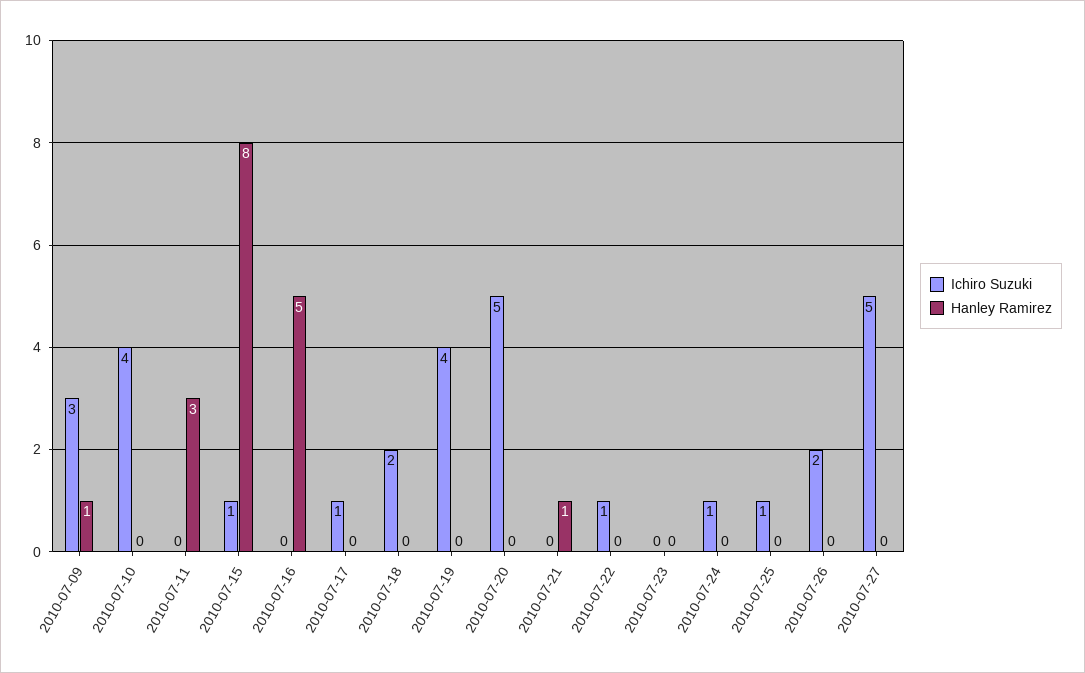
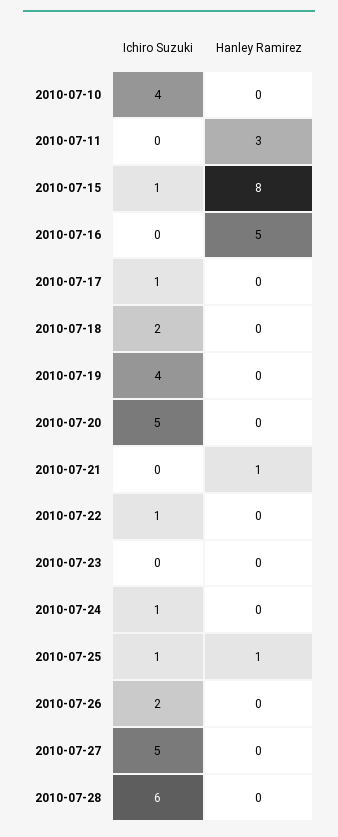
Ichiro Suzuki, 2010-07-09: 3 -> none
Hanley Ramirez, 2010-07-09: 1 -> none
Hanley Ramirez, 2010-07-25: 0 -> 1
Ichiro Suzuki, 2010-07-28: none -> 6
Hanley Ramirez, 2010-07-28: none -> 0

